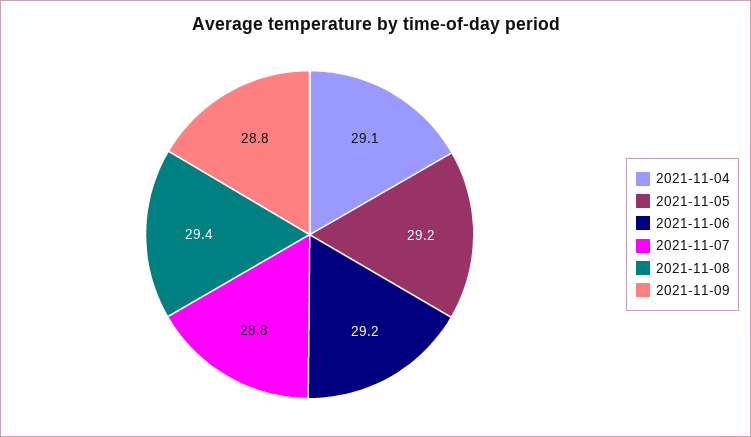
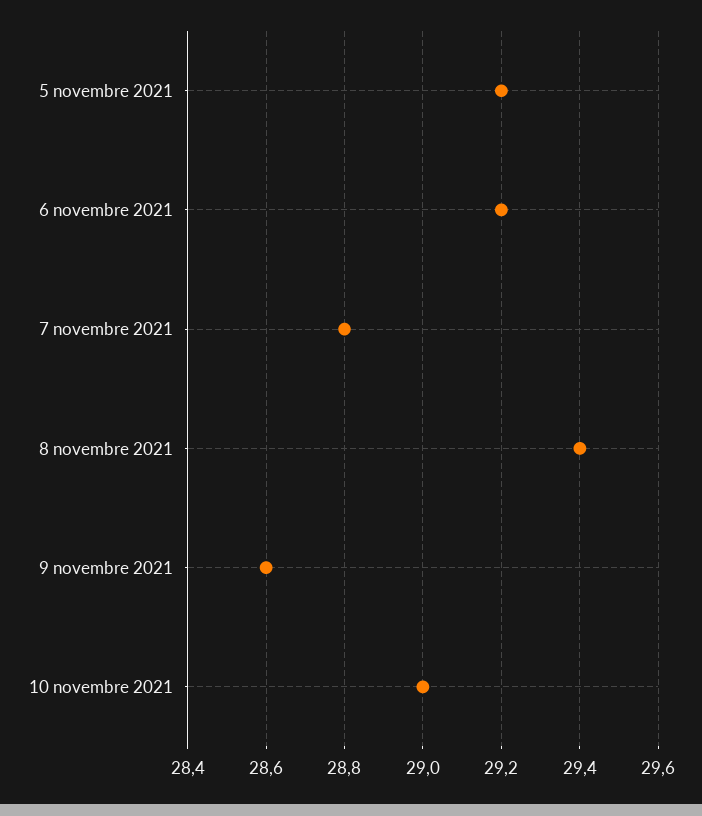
2021-11-04: 29.1 -> none
2021-11-09: 28.8 -> 28.6
10 novembre 2021: none -> 29

